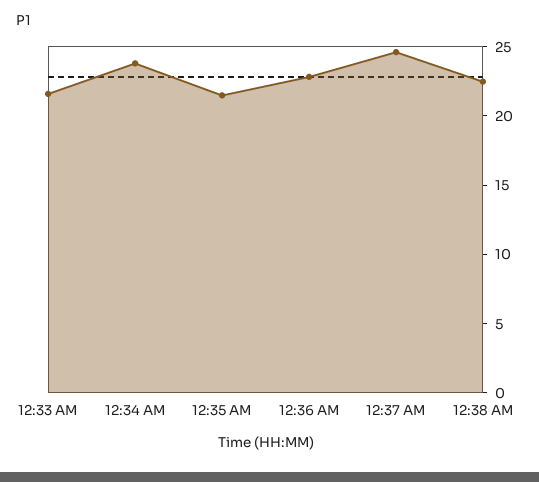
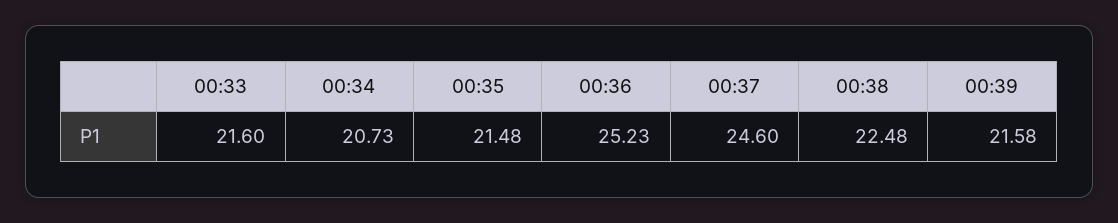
12:34 AM: 24 -> 20.73
12:36 AM: 23 -> 25.23
00:39: none -> 21.58

